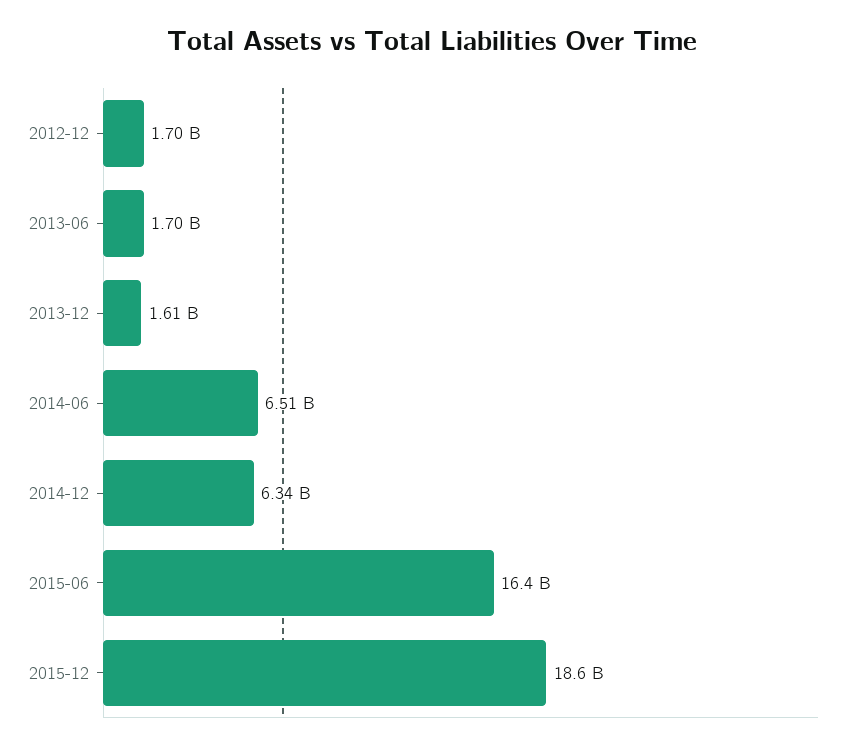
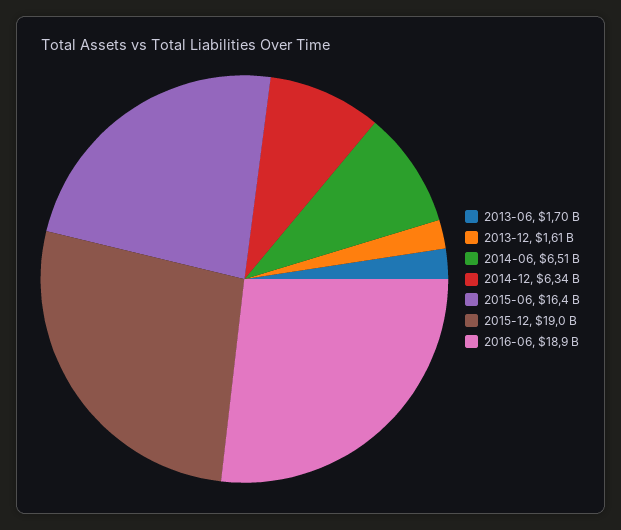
2012-12: 1700000000 -> none
2015-12: 18600000000 -> 19000000000
2016-06: none -> 18900000000

